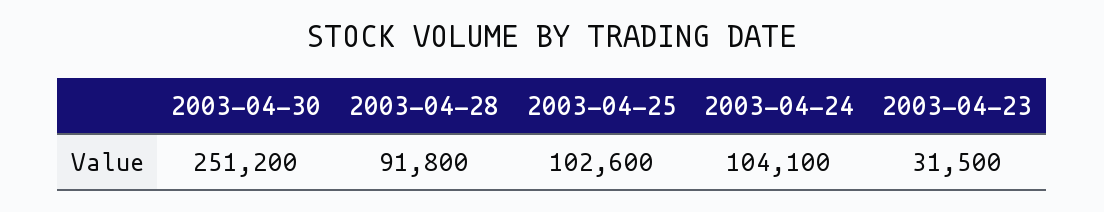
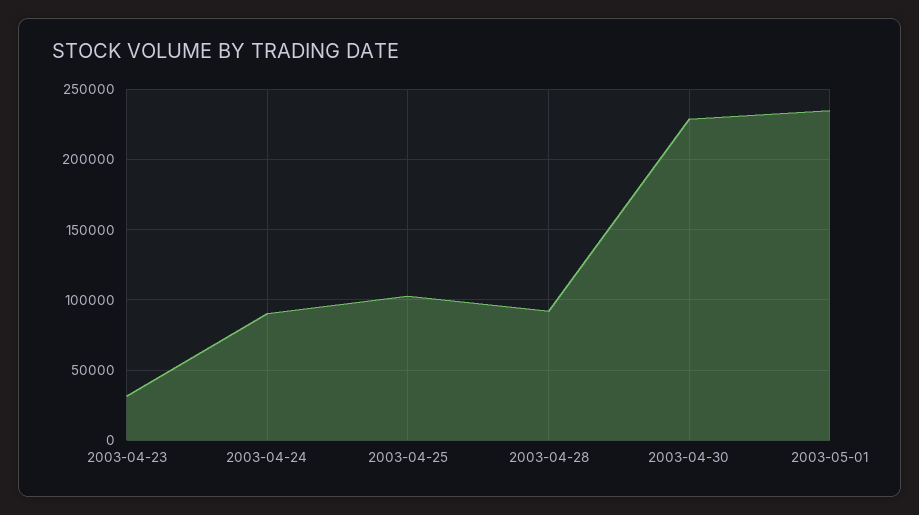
2003-04-30: 251200 -> 230000
2003-04-24: 104100 -> 90000
2003-05-01: none -> 235000

